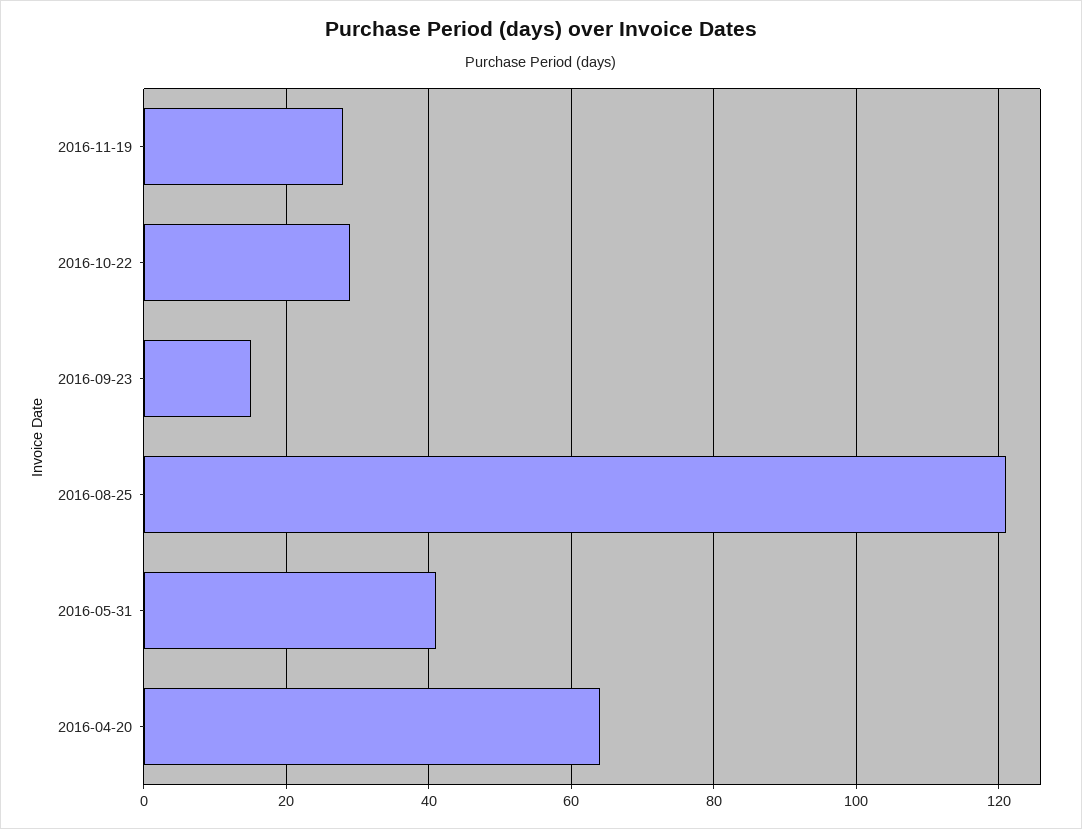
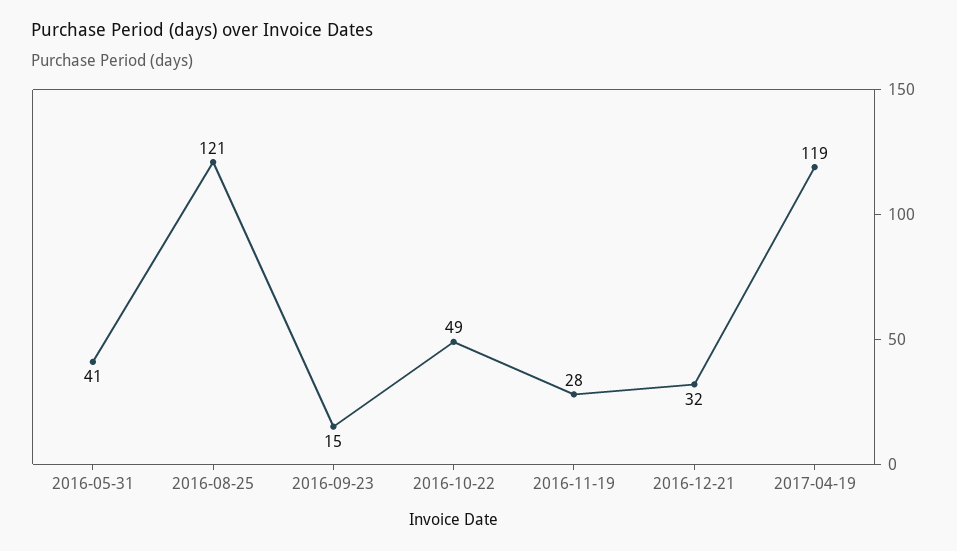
2016-10-22: 30 -> 49
2016-04-20: 65 -> none
2016-12-21: none -> 32
2017-04-19: none -> 119

